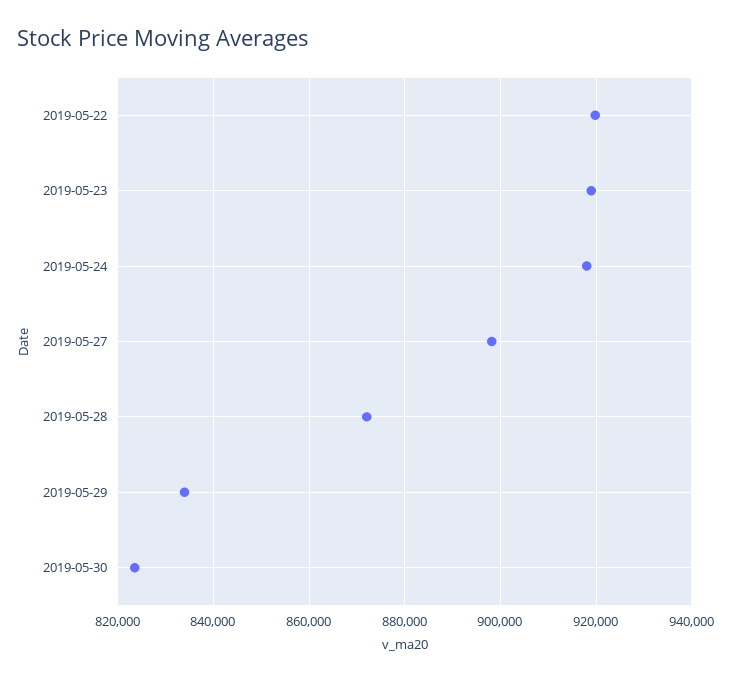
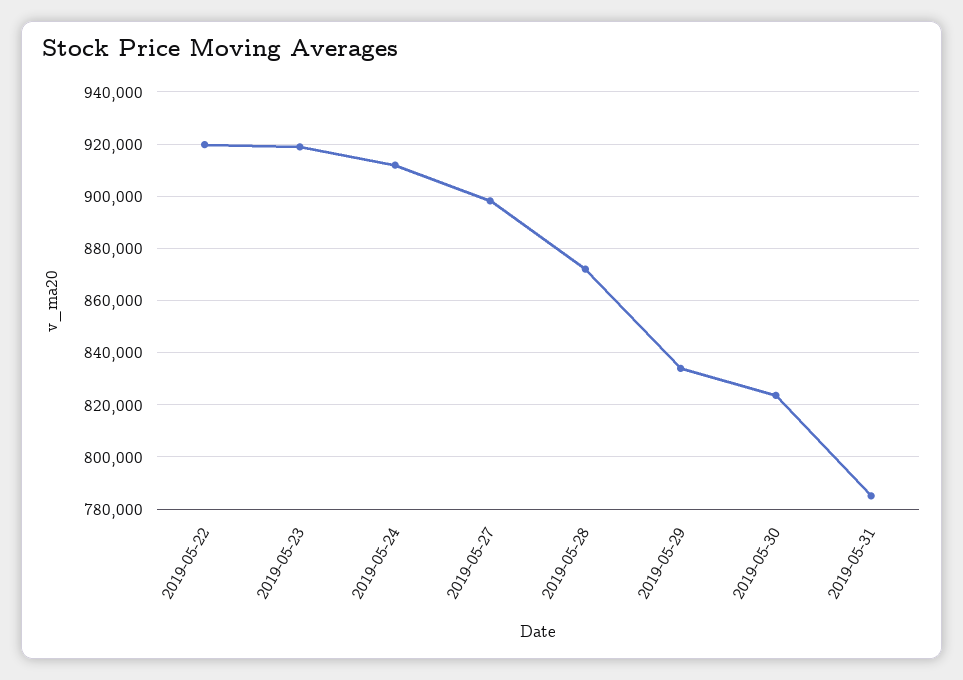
2019-05-24: 918000 -> 912500
2019-05-31: none -> 785000

